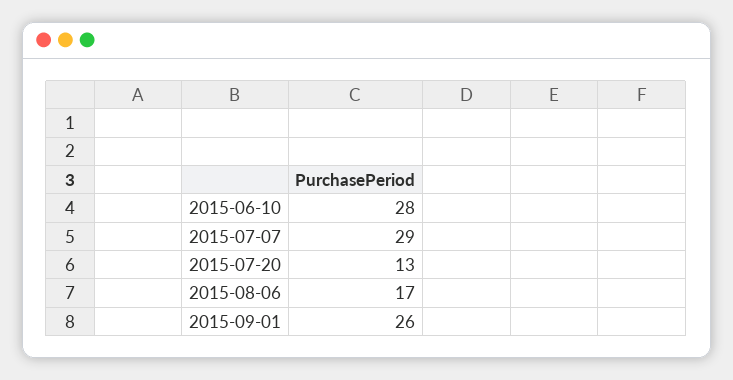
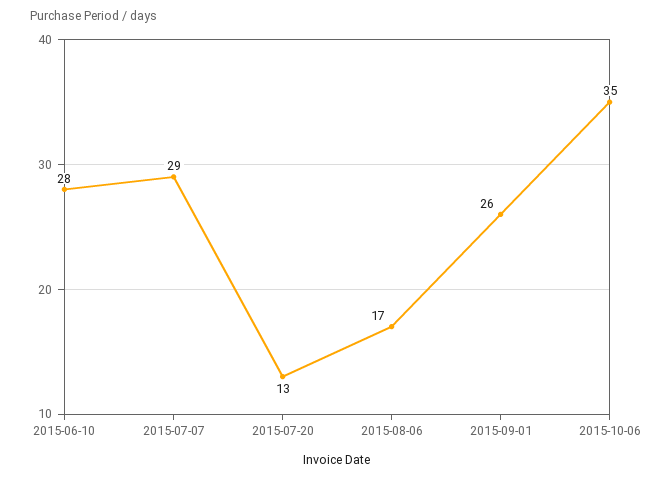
2015-10-06: none -> 35

